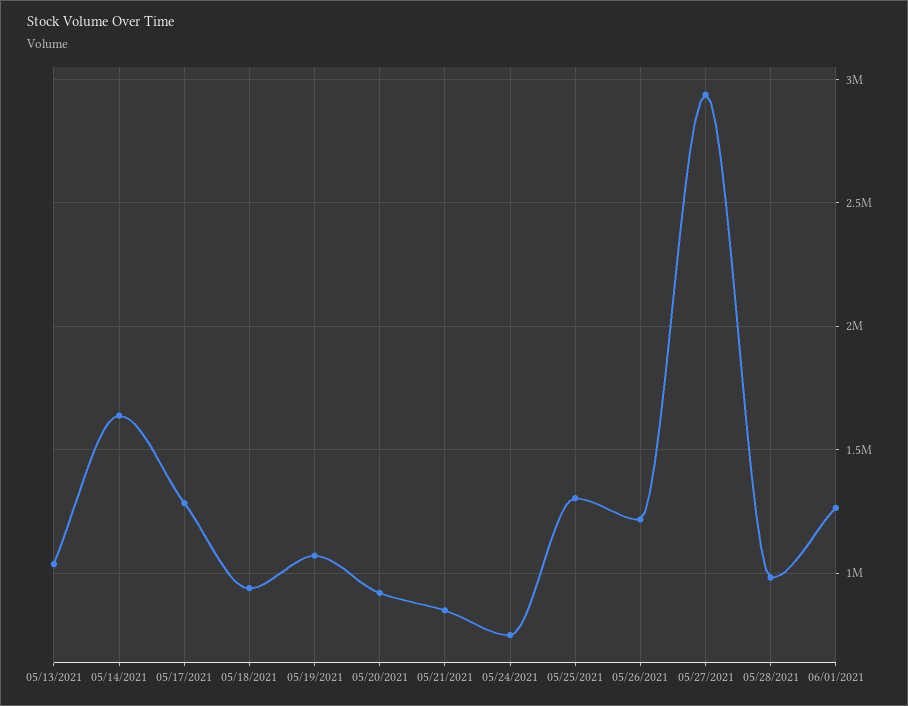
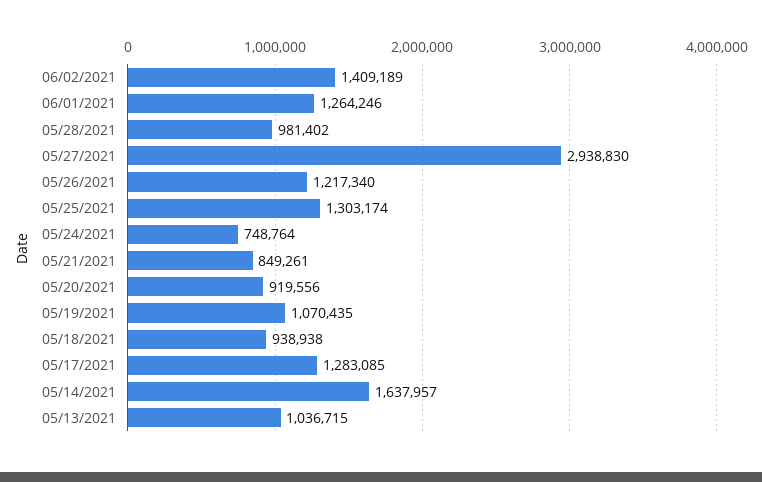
06/02/2021: none -> 1409189

